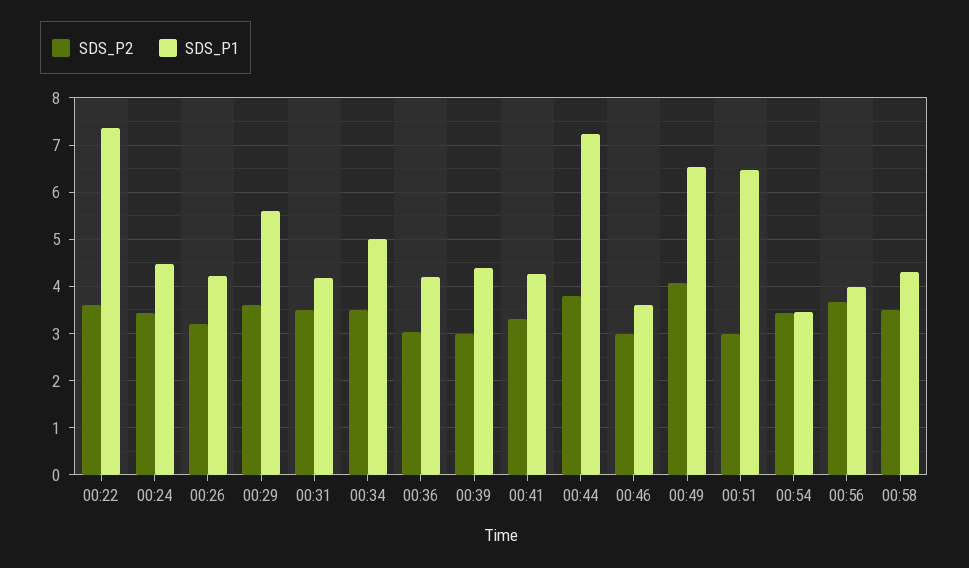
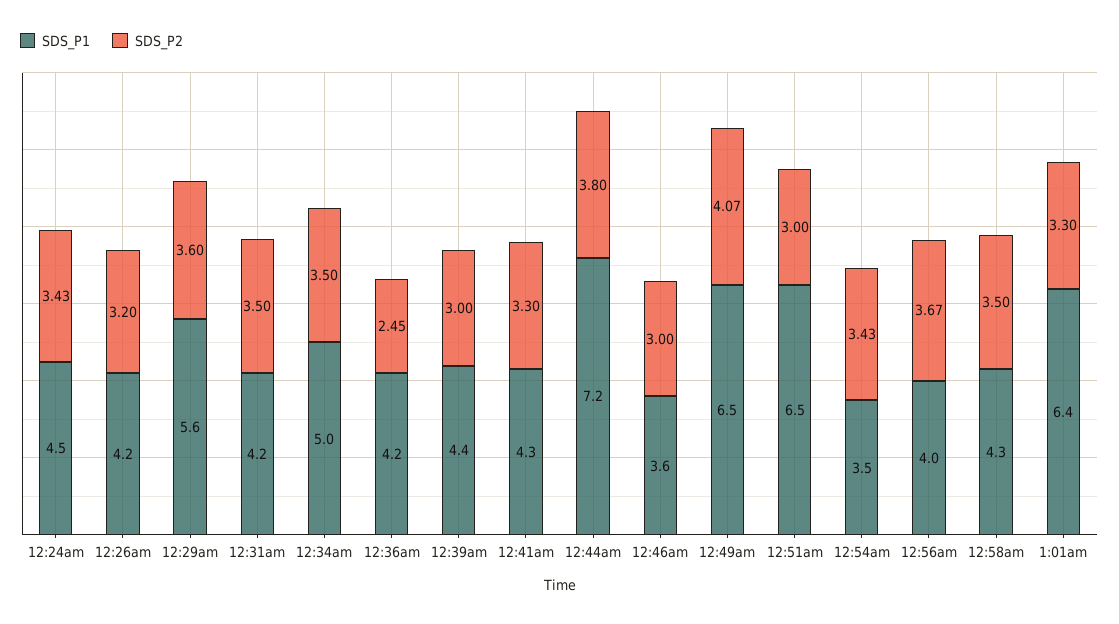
SDS_P2, 00:22: 3.6 -> none
SDS_P1, 00:22: 7.4 -> none
SDS_P2, 00:36: 3 -> 2.45
SDS_P1, 1:01am: none -> 6.4
SDS_P2, 1:01am: none -> 3.3

